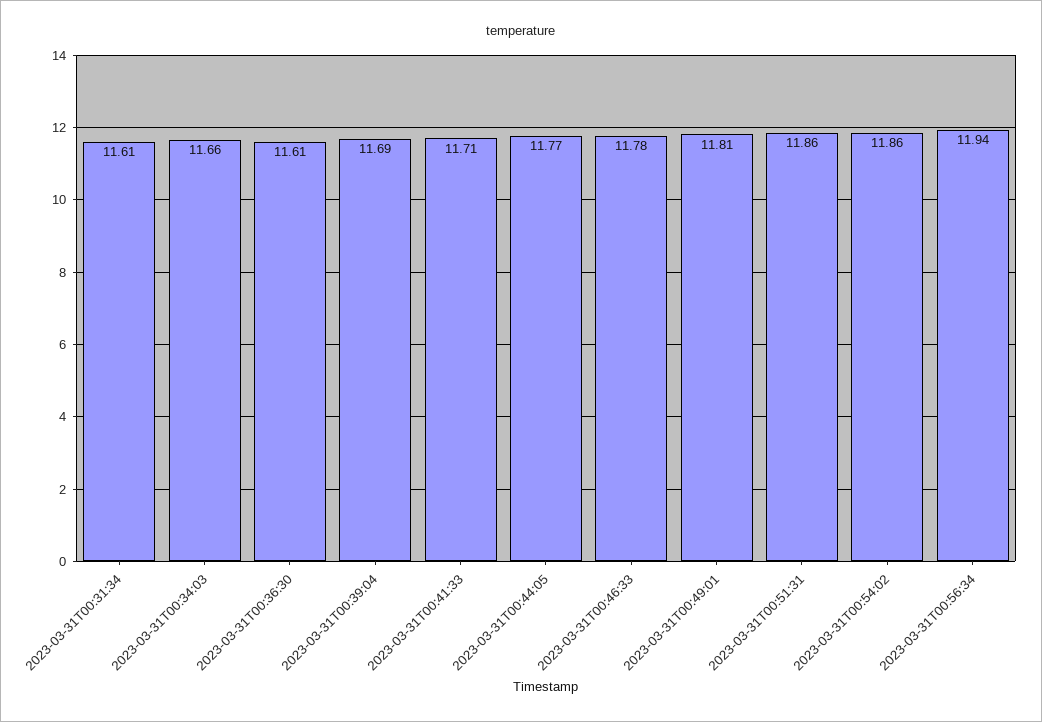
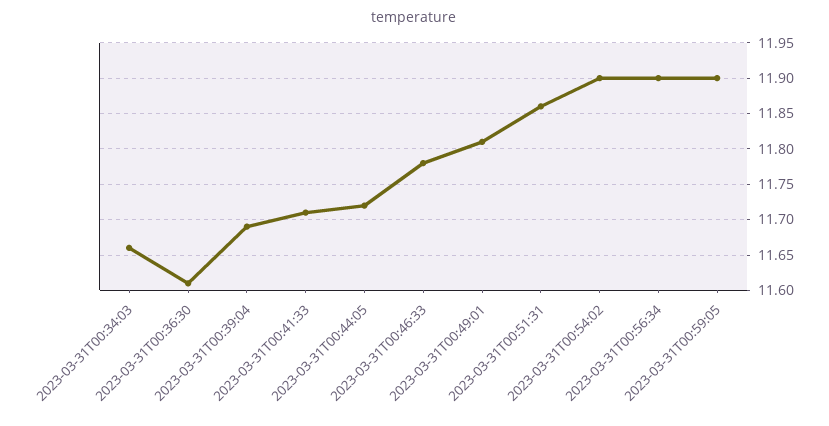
2023-03-31T00:31:34: 11.61 -> none
2023-03-31T00:44:05: 11.77 -> 11.72
2023-03-31T00:54:02: 11.86 -> 11.9
2023-03-31T00:56:34: 11.94 -> 11.9
2023-03-31T00:59:05: none -> 11.9

